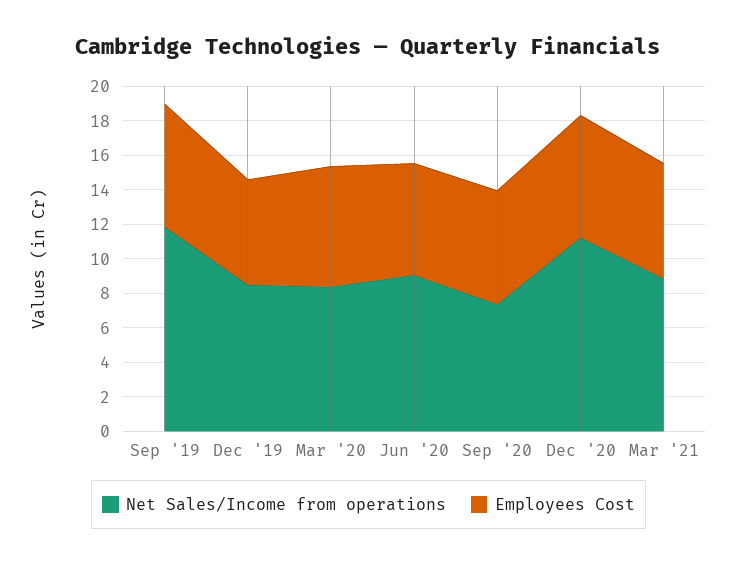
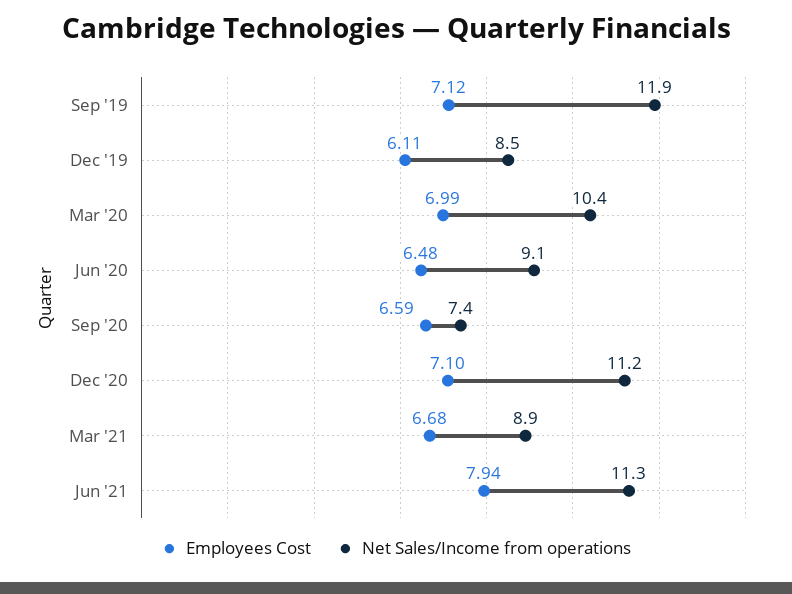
Net Sales/Income from operations, Mar '20: 8.5 -> 10.4
Employees Cost, Jun '21: none -> 7.94
Net Sales/Income from operations, Jun '21: none -> 11.3

